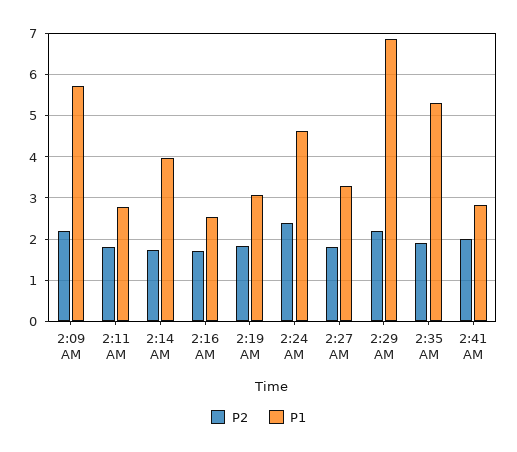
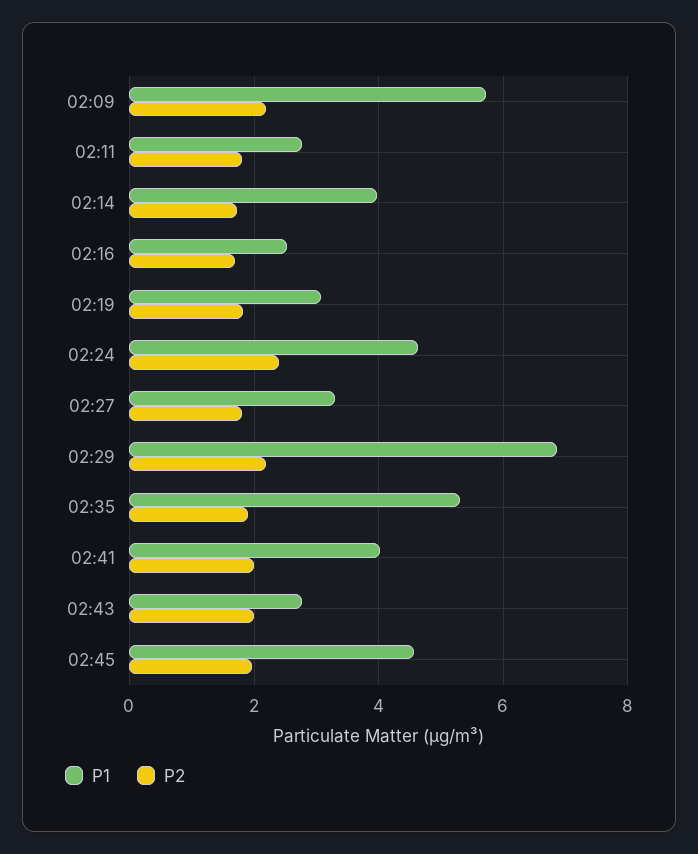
P1, 2:41 AM: 2.8 -> 4
P1, 02:43: none -> 2.8
P2, 02:43: none -> 2
P1, 02:45: none -> 4.6
P2, 02:45: none -> 2

